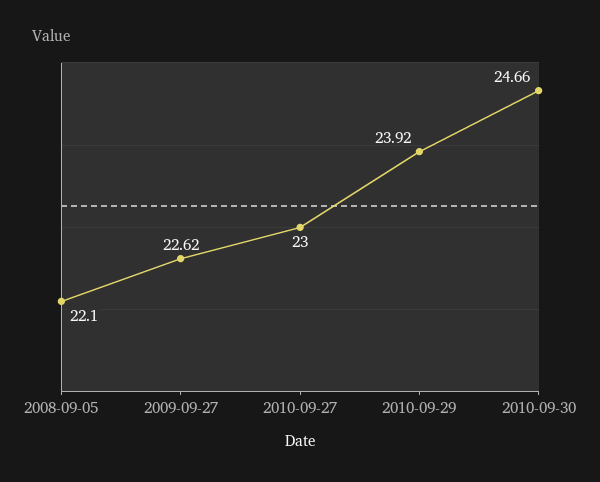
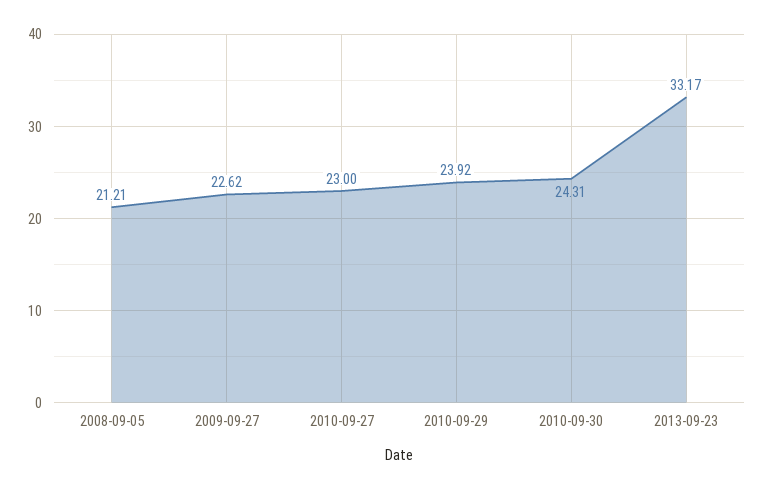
2008-09-05: 22.1 -> 21.21
2010-09-30: 24.66 -> 24.31
2013-09-23: none -> 33.17

